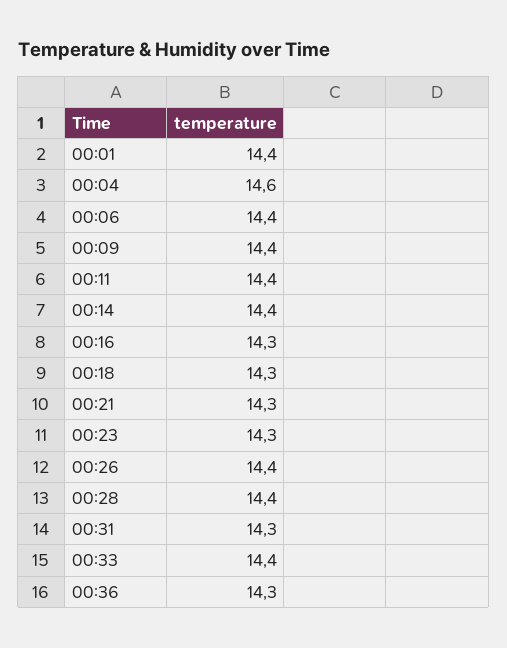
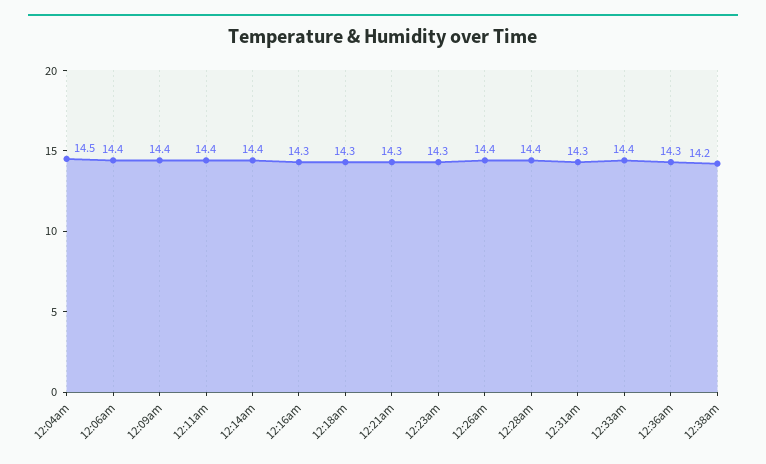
00:01: 14.4 -> none
00:04: 14.6 -> 14.5
12:38am: none -> 14.2

